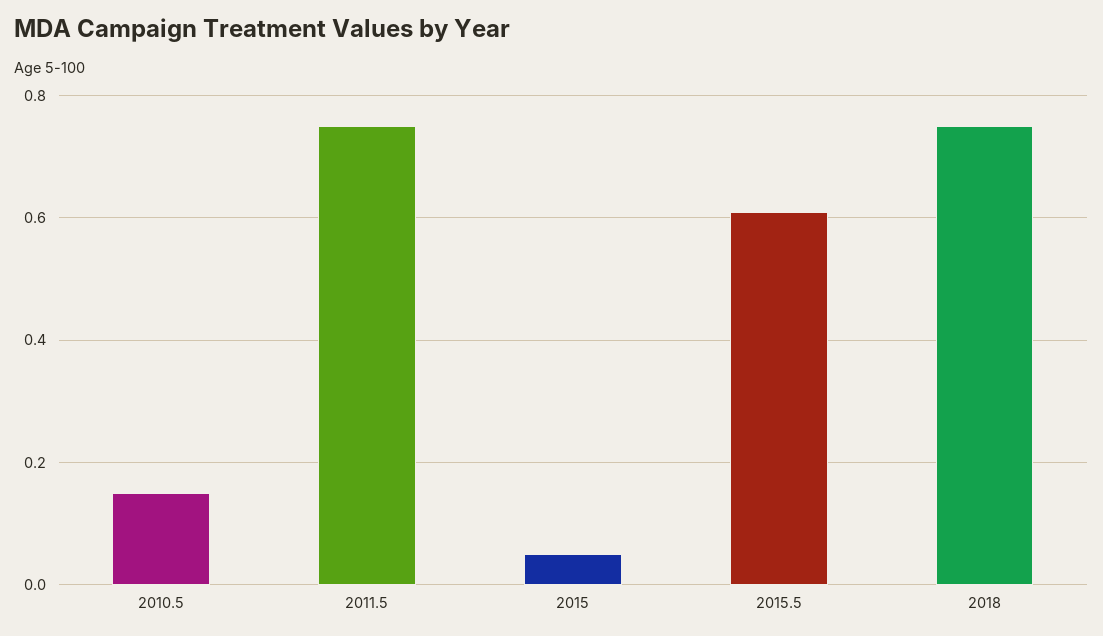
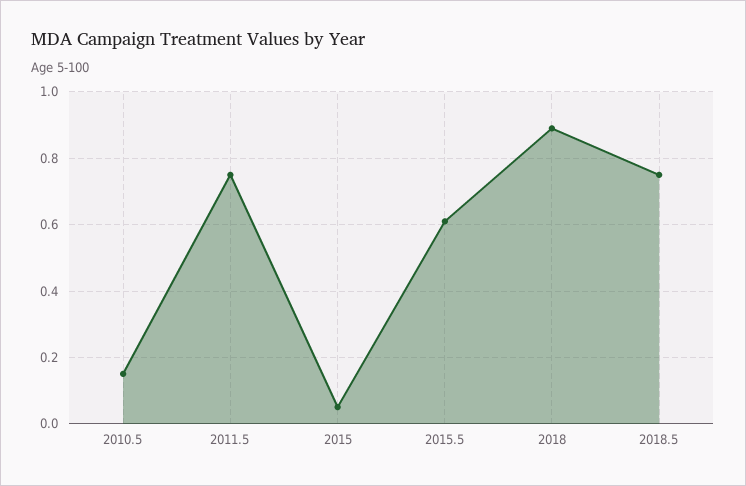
2018: 0.75 -> 0.9
2018.5: none -> 0.75

